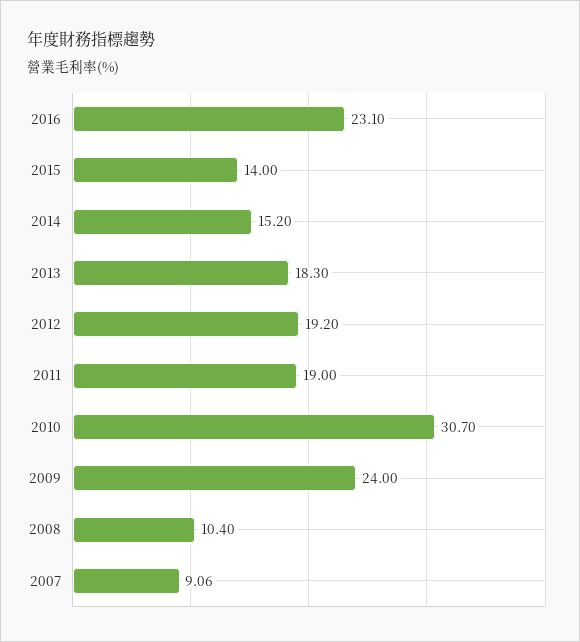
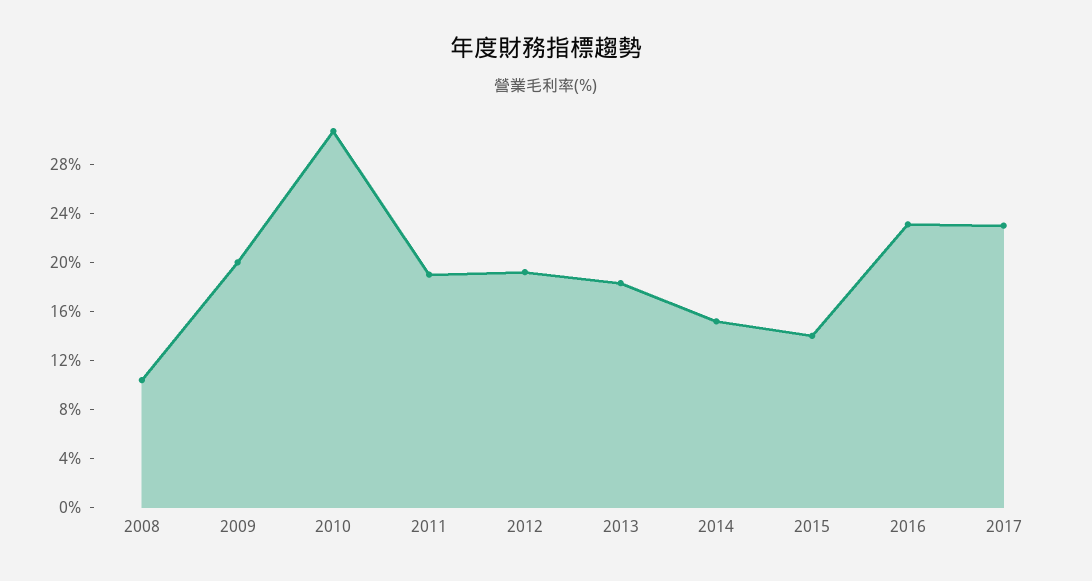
2009: 24 -> 20
2007: 9.06 -> none
2017: none -> 23

